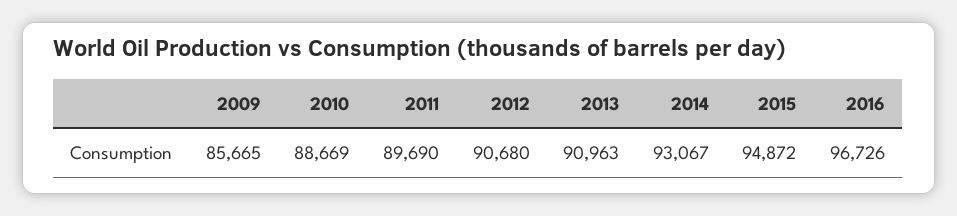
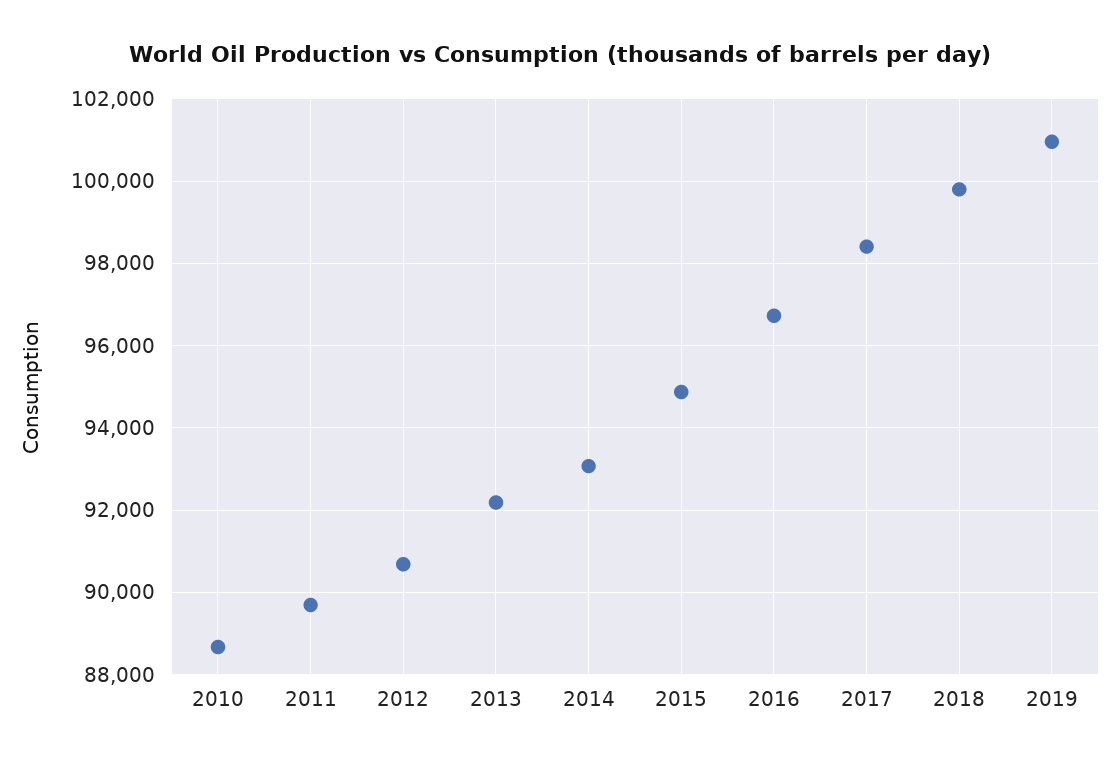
2009: 85665 -> none
2013: 90963 -> 92200
2017: none -> 98400
2018: none -> 99800
2019: none -> 101000

